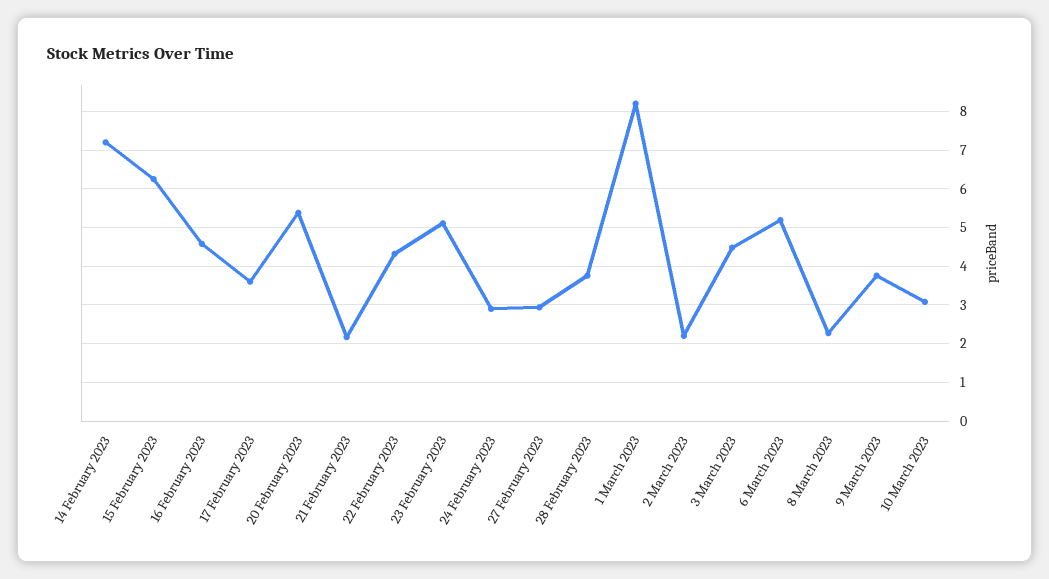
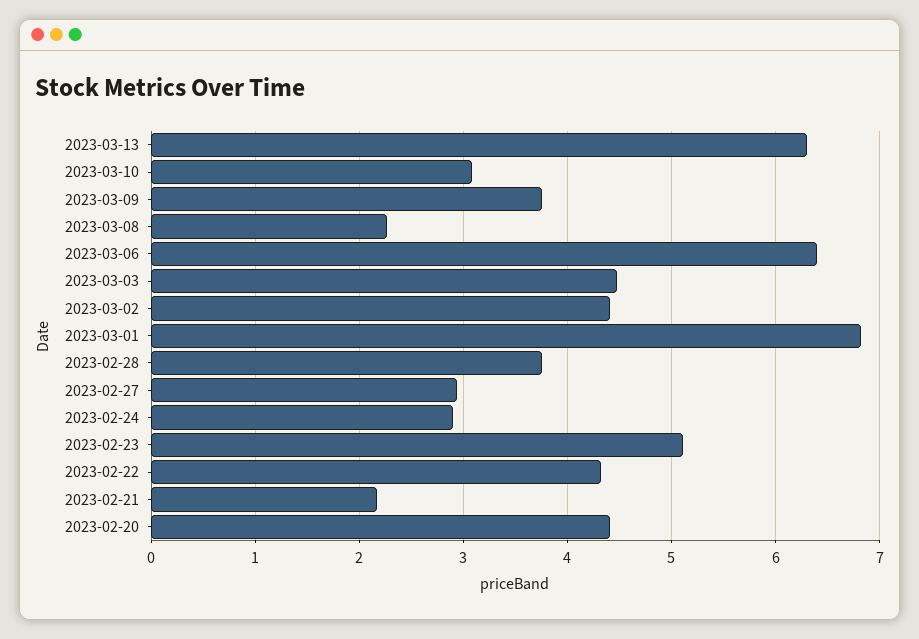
14 February 2023: 7.2 -> none
15 February 2023: 6.2 -> none
16 February 2023: 4.6 -> none
17 February 2023: 3.6 -> none
20 February 2023: 5.4 -> 4.4
1 March 2023: 8.2 -> 6.8
2 March 2023: 2.2 -> 4.4
6 March 2023: 5.2 -> 6.4
2023-03-13: none -> 6.3

